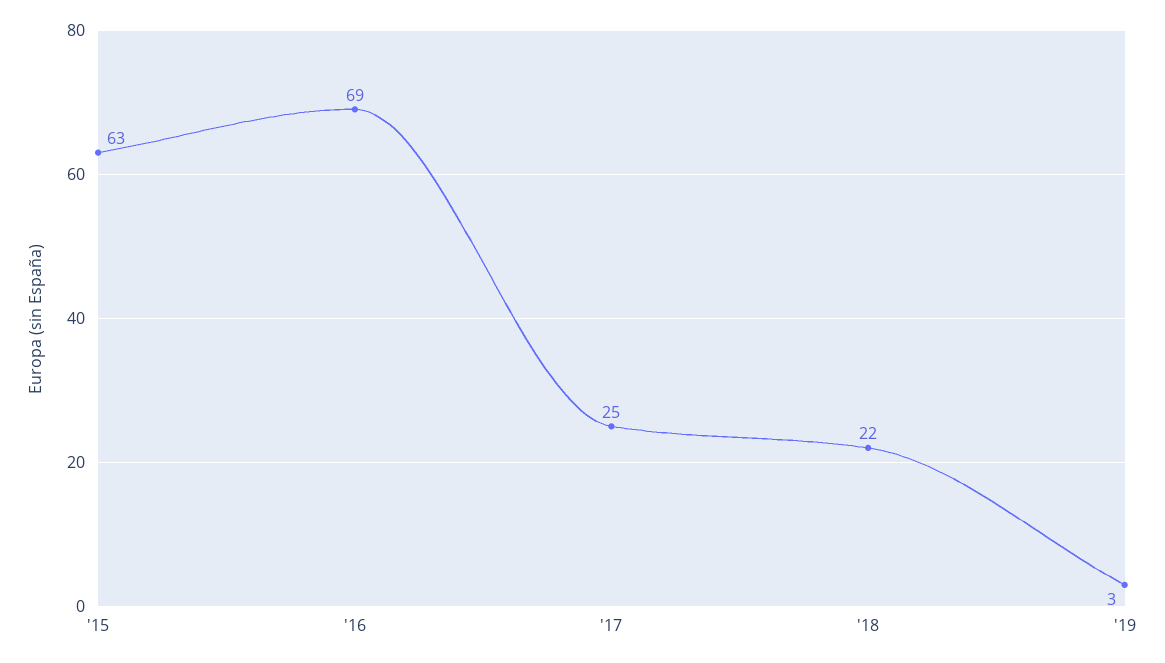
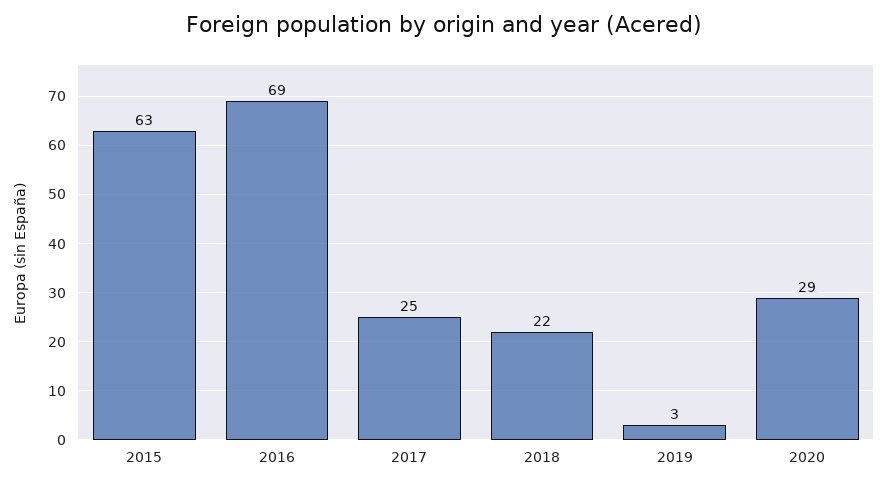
2020: none -> 29

